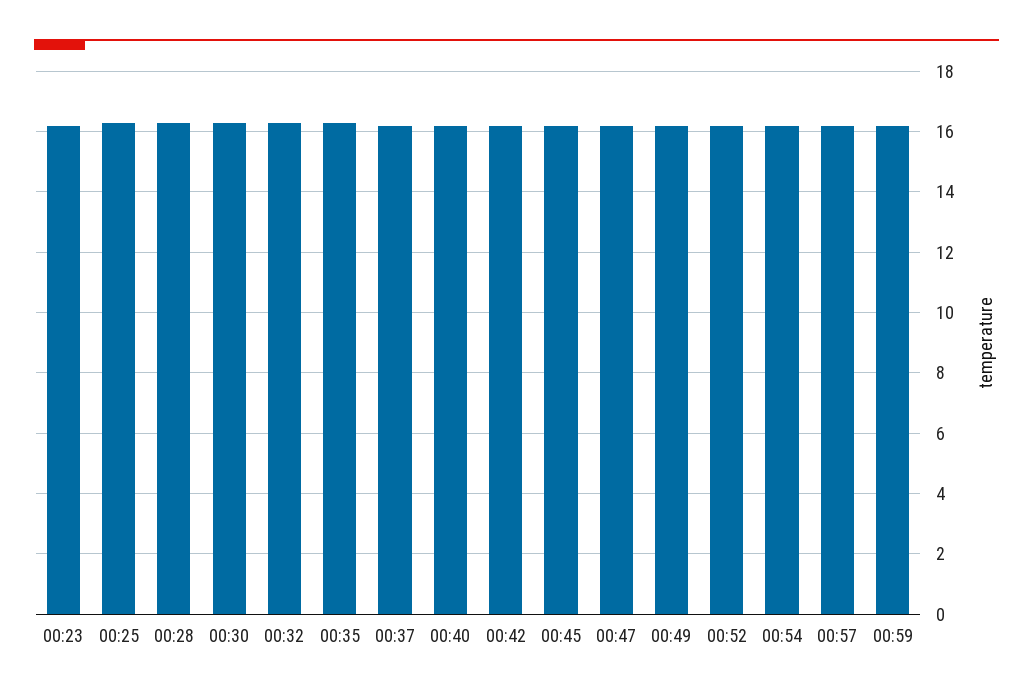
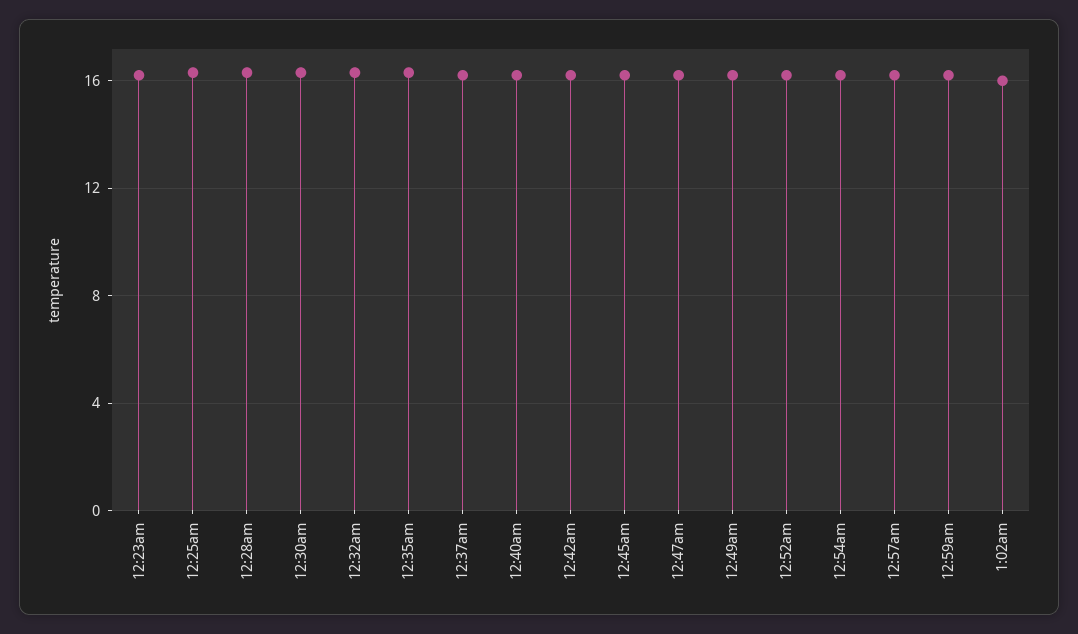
1:02am: none -> 16

